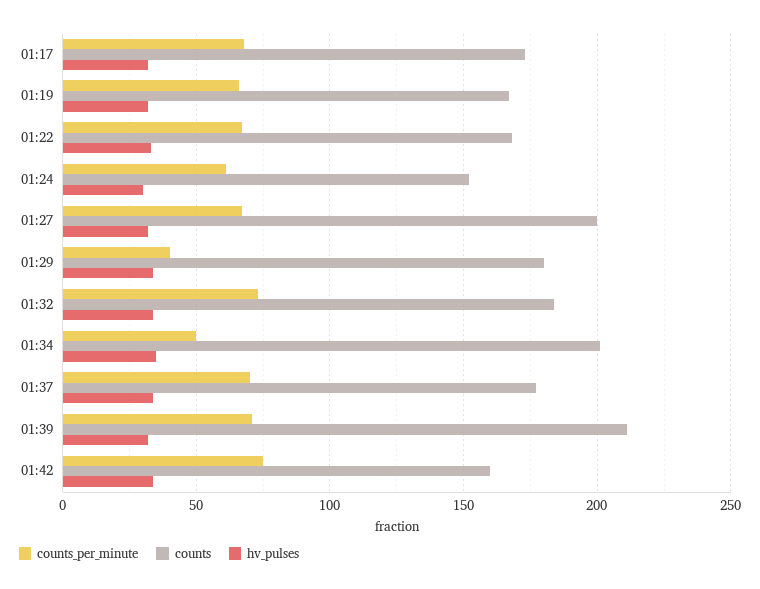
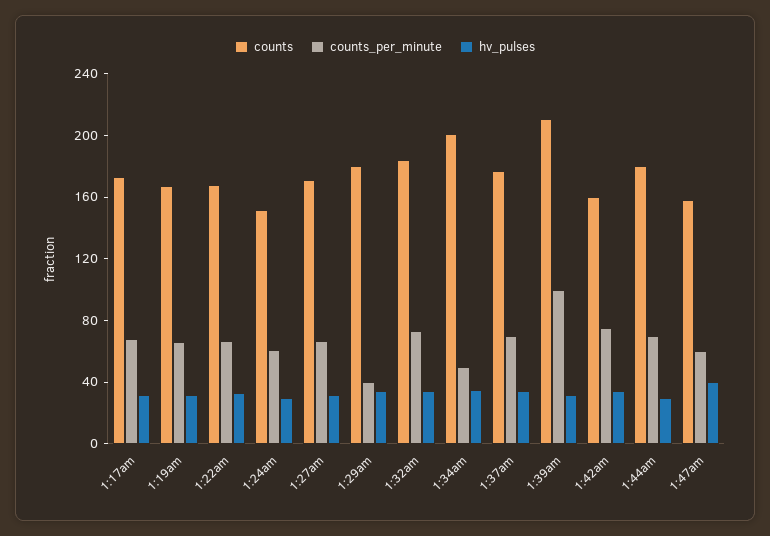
counts, 01:27: 200 -> 170
counts_per_minute, 01:39: 70 -> 100
counts, 1:44am: none -> 180
counts_per_minute, 1:44am: none -> 70
hv_pulses, 1:44am: none -> 30
counts, 1:47am: none -> 160
counts_per_minute, 1:47am: none -> 60
hv_pulses, 1:47am: none -> 40

